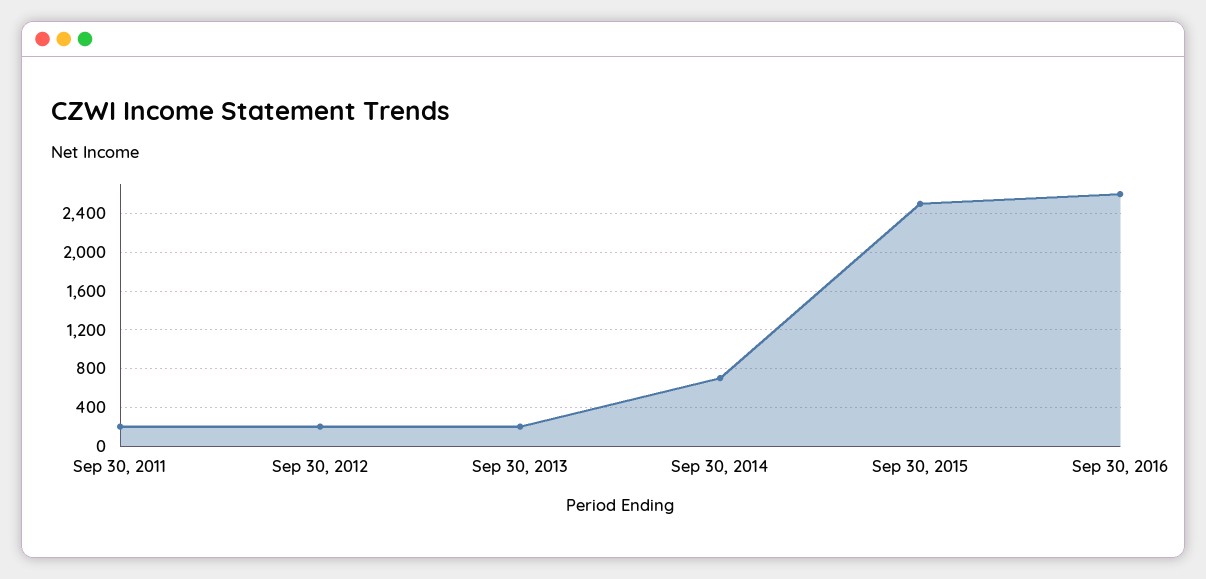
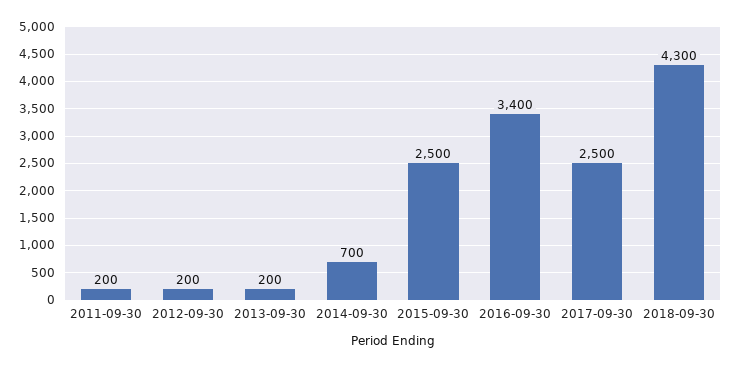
Sep 30, 2016: 2600 -> 3400
2017-09-30: none -> 2500
2018-09-30: none -> 4300

